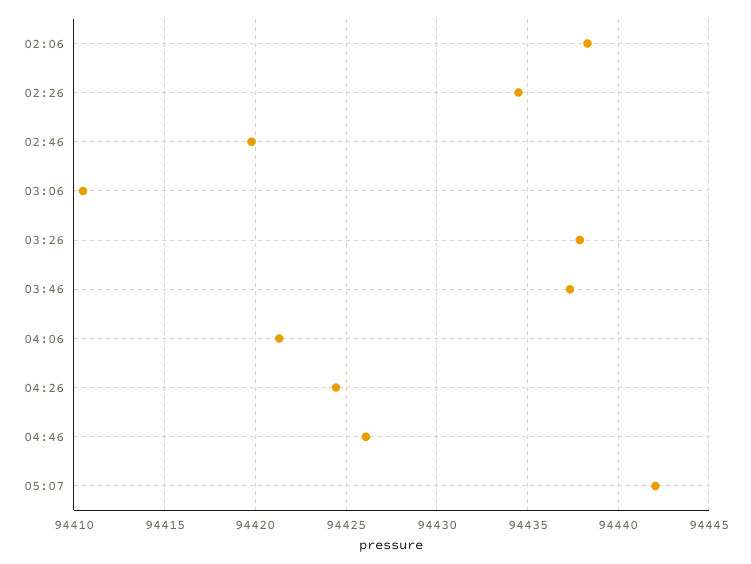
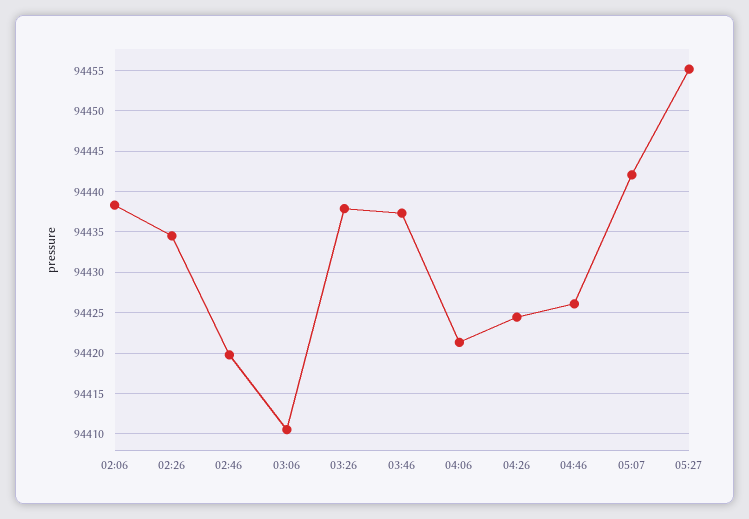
05:27: none -> 94455

